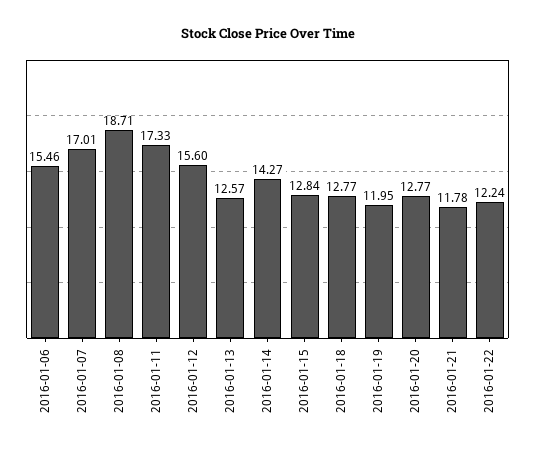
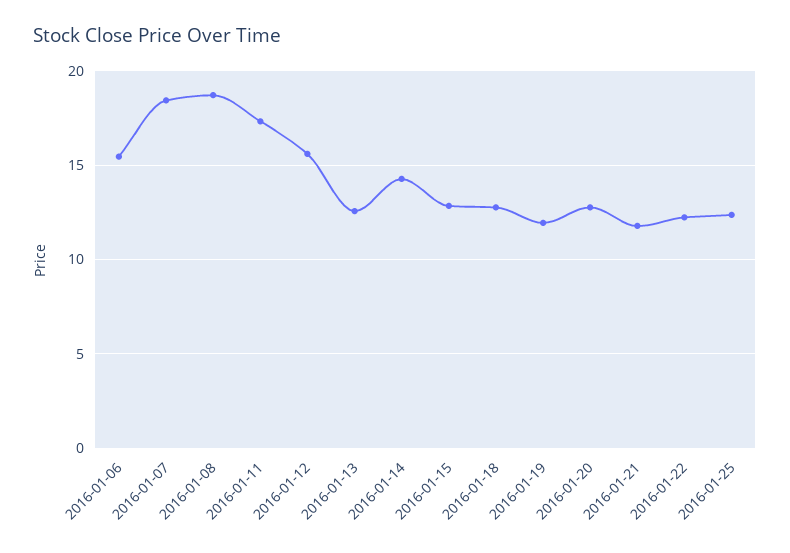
2016-01-07: 17.01 -> 18.5
2016-01-25: none -> 12.5

